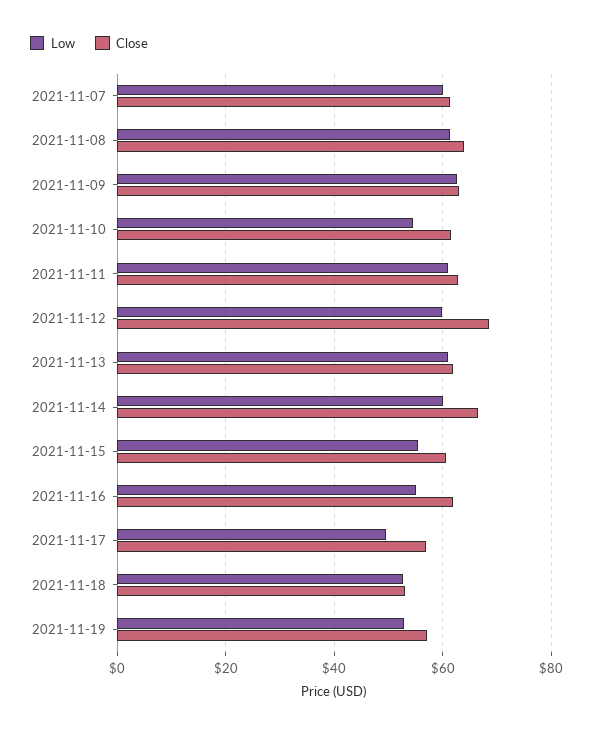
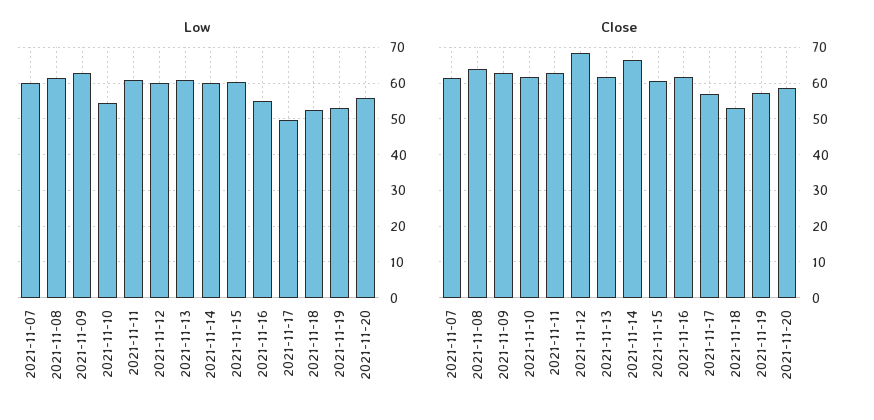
Low, 2021-11-15: 56 -> 60
Low, 2021-11-20: none -> 56
Close, 2021-11-20: none -> 58

